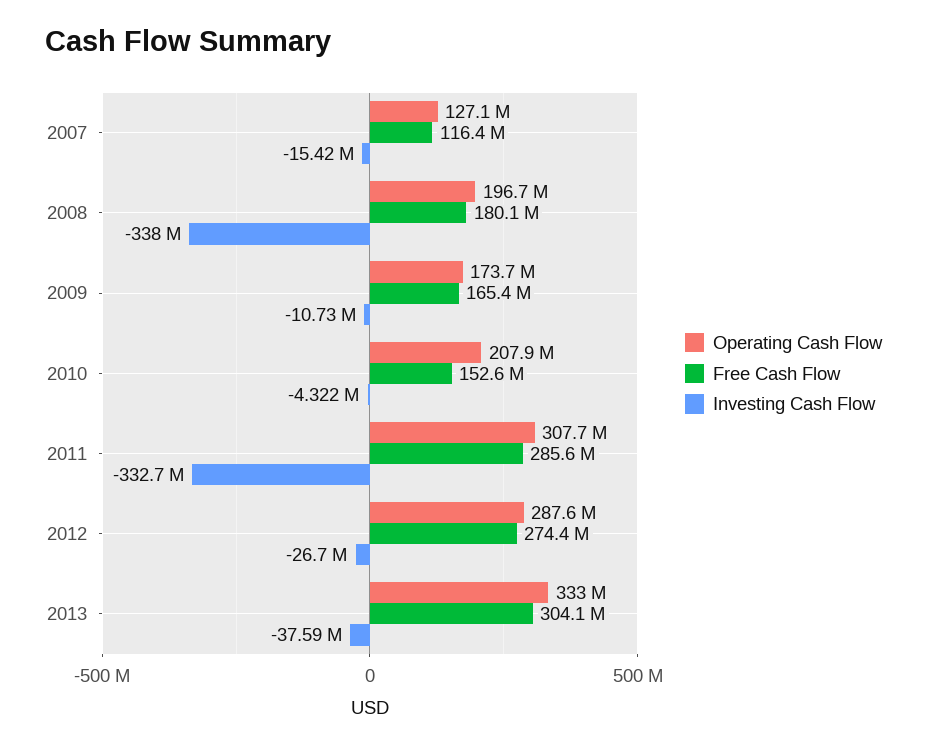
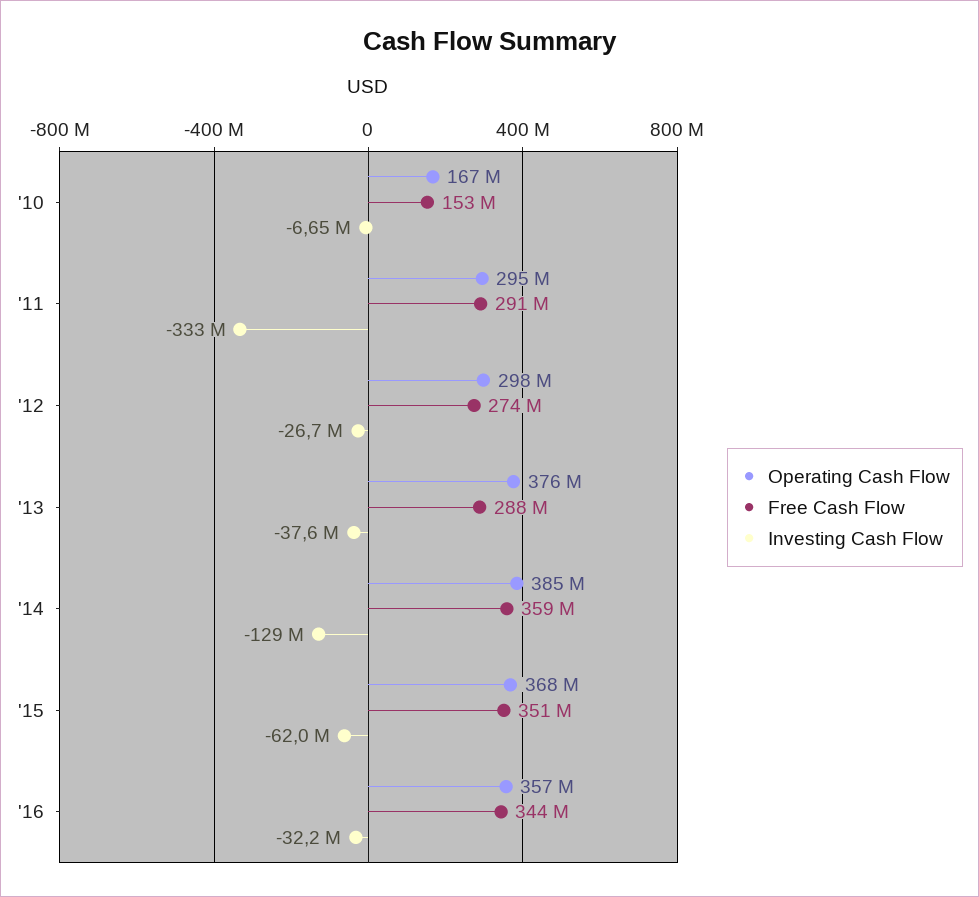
Operating Cash Flow, 2007: 127100000 -> none
Free Cash Flow, 2007: 116400000 -> none
Investing Cash Flow, 2007: -15420000 -> none
Operating Cash Flow, 2008: 196700000 -> none
Free Cash Flow, 2008: 180100000 -> none
Investing Cash Flow, 2008: -338000000 -> none
Operating Cash Flow, 2009: 173700000 -> none
Free Cash Flow, 2009: 165400000 -> none
Investing Cash Flow, 2009: -10730000 -> none
Operating Cash Flow, 2010: 207900000 -> 167000000
Investing Cash Flow, 2010: -4322000 -> -6650000
Operating Cash Flow, 2011: 307700000 -> 295000000
Free Cash Flow, 2011: 285600000 -> 291000000
Operating Cash Flow, 2012: 287600000 -> 298000000
Operating Cash Flow, 2013: 333000000 -> 376000000
Free Cash Flow, 2013: 304100000 -> 288000000
Operating Cash Flow, '14: none -> 385000000
Free Cash Flow, '14: none -> 359000000
Investing Cash Flow, '14: none -> -129000000
Operating Cash Flow, '15: none -> 368000000
Free Cash Flow, '15: none -> 351000000
Investing Cash Flow, '15: none -> -62000000
Operating Cash Flow, '16: none -> 357000000
Free Cash Flow, '16: none -> 344000000
Investing Cash Flow, '16: none -> -32200000

